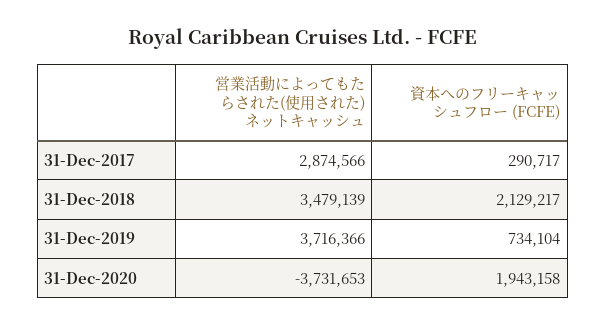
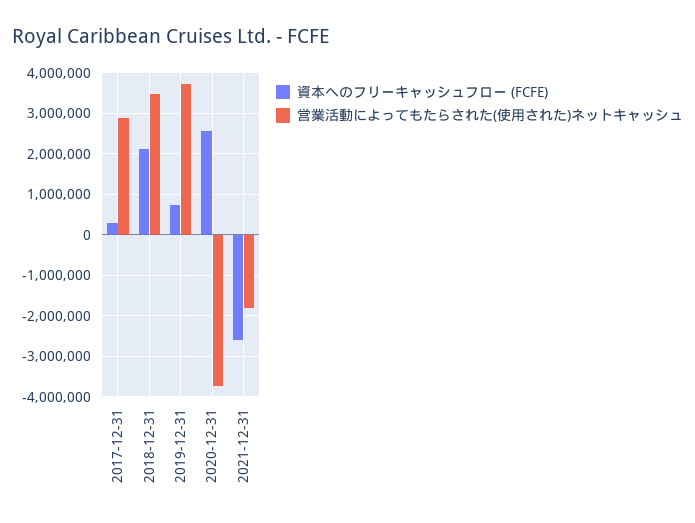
資本へのフリーキャッシュフロー (FCFE), 31-Dec-2020: 1943158 -> 2600000
資本へのフリーキャッシュフロー (FCFE), 2021-12-31: none -> -2600000
営業活動によってもたらされた(使用された)ネットキャッシュ, 2021-12-31: none -> -1800000

